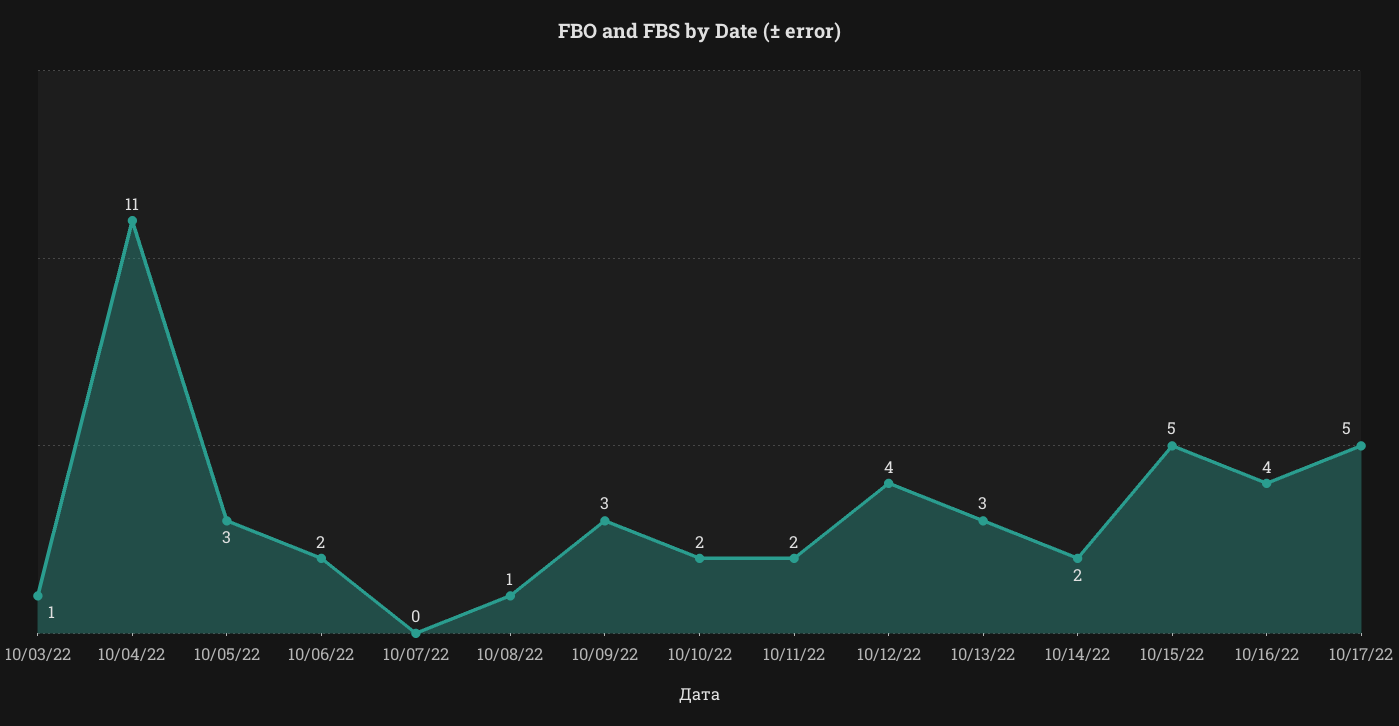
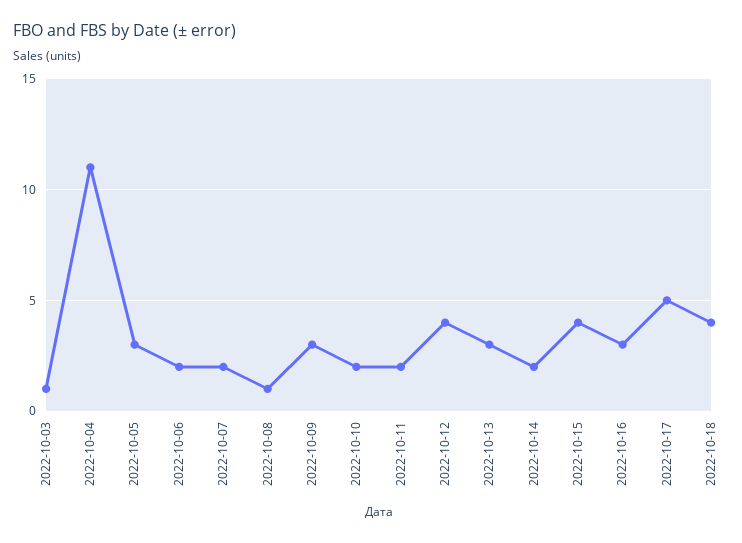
10/07/22: 0 -> 2
10/15/22: 5 -> 4
10/16/22: 4 -> 3
2022-10-18: none -> 4

